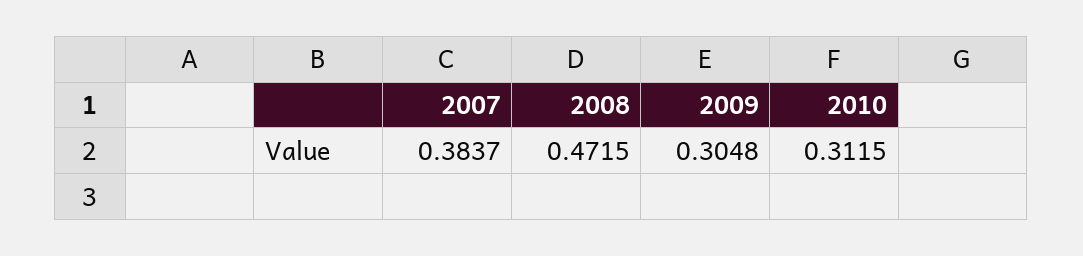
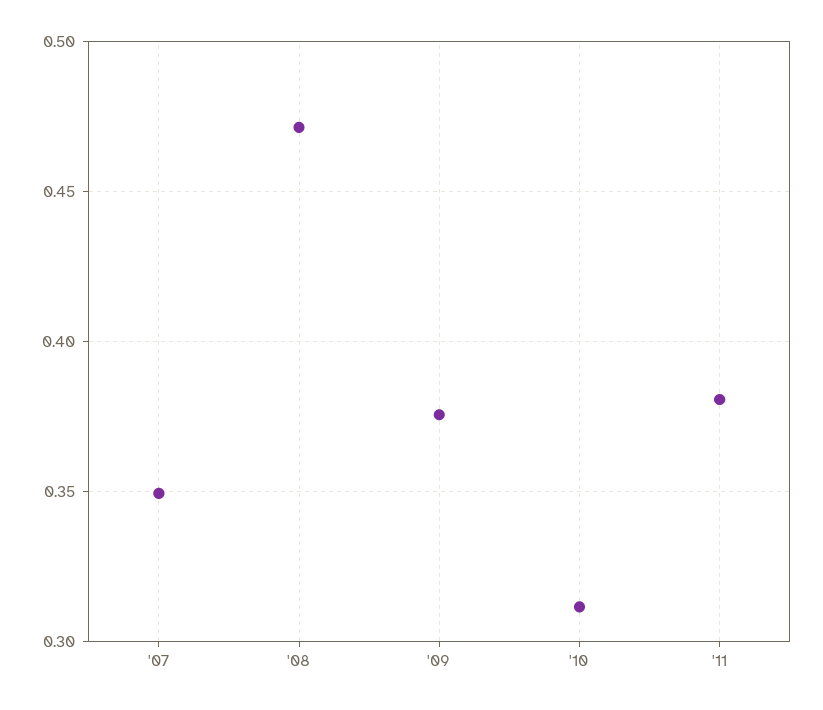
2007: 0.3837 -> 0.35
2009: 0.3048 -> 0.375
'11: none -> 0.38

